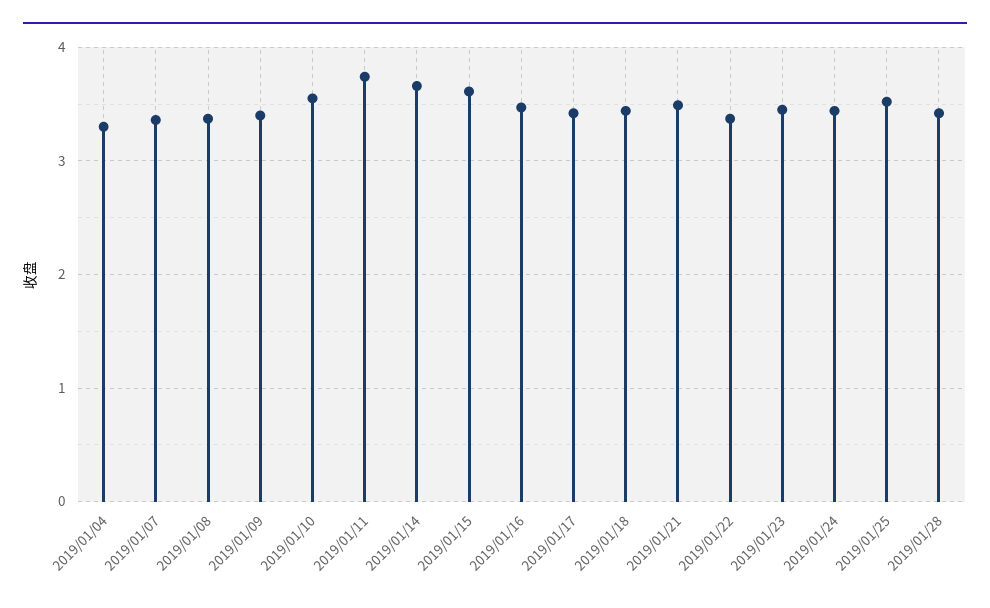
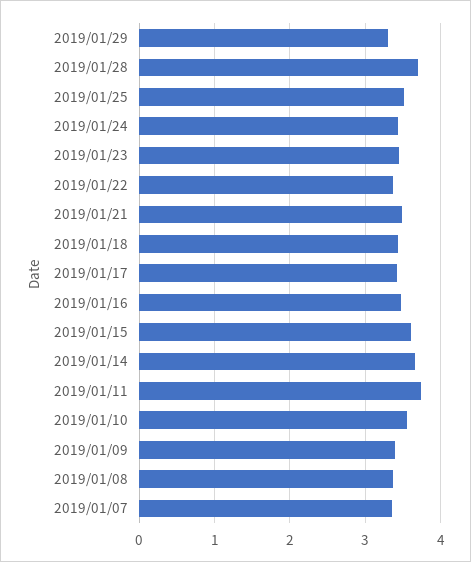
2019/01/04: 3.3 -> none
2019/01/28: 3.4 -> 3.7
2019/01/29: none -> 3.3

